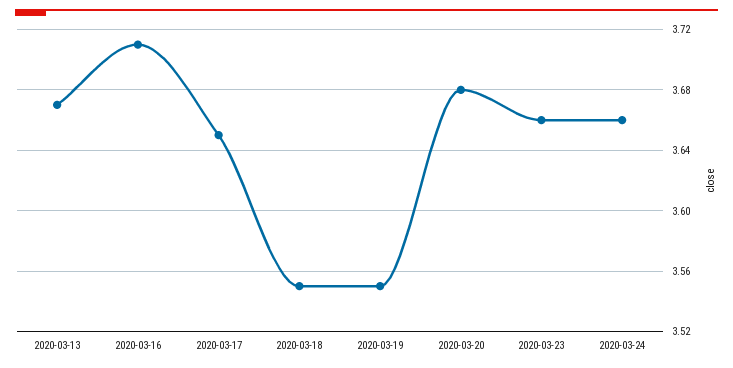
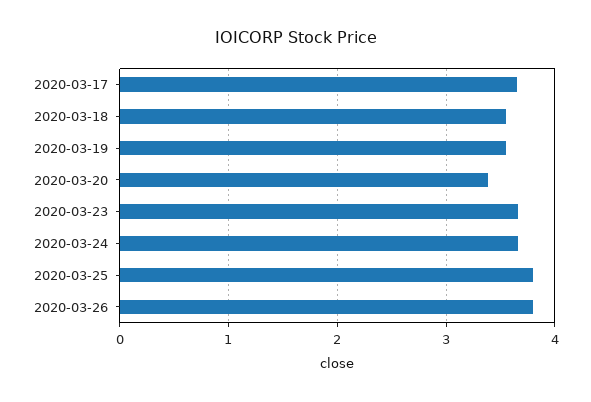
2020-03-13: 3.67 -> none
2020-03-16: 3.71 -> none
2020-03-20: 3.68 -> 3.4
2020-03-25: none -> 3.8
2020-03-26: none -> 3.8

